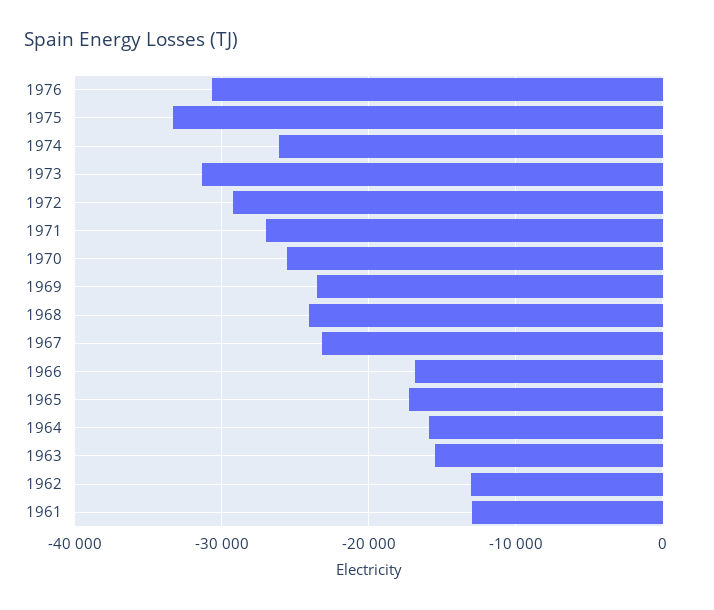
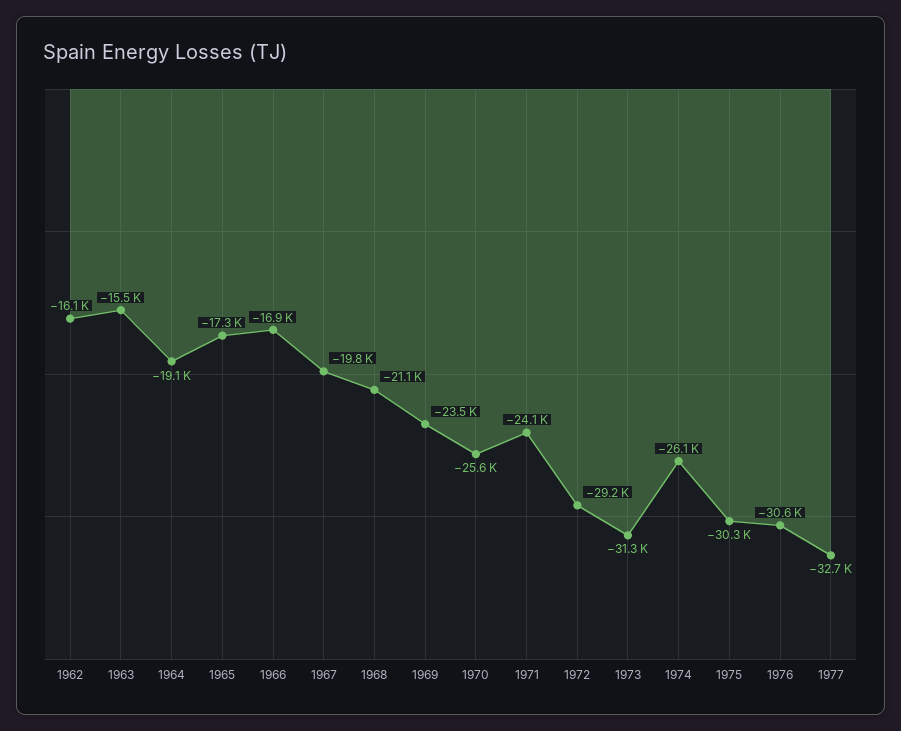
1975: -33000 -> -30300
1971: -27000 -> -24100
1968: -24000 -> -21100
1967: -23000 -> -19800
1964: -16000 -> -19100
1962: -13000 -> -16100
1961: -13000 -> none
1977: none -> -32700

